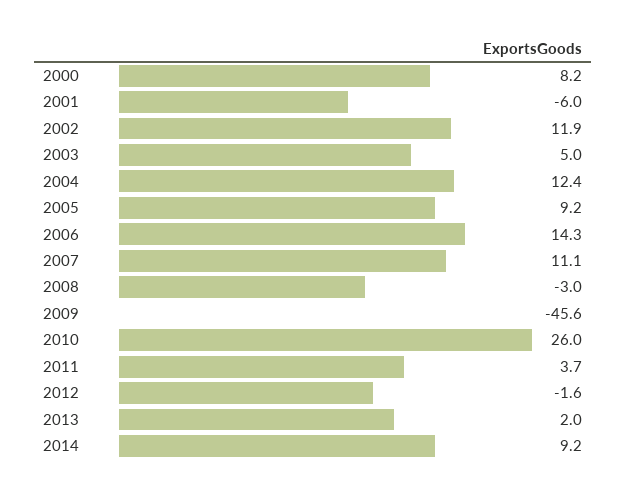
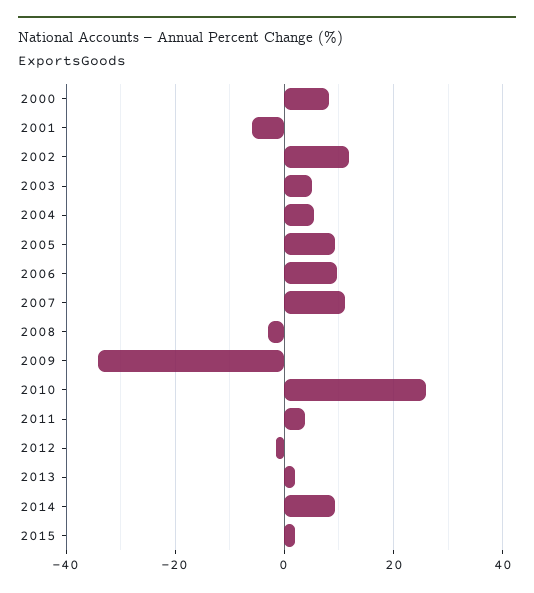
2004: 12.4 -> 6
2006: 14.3 -> 10
2009: -45.6 -> -34
2015: none -> 2

